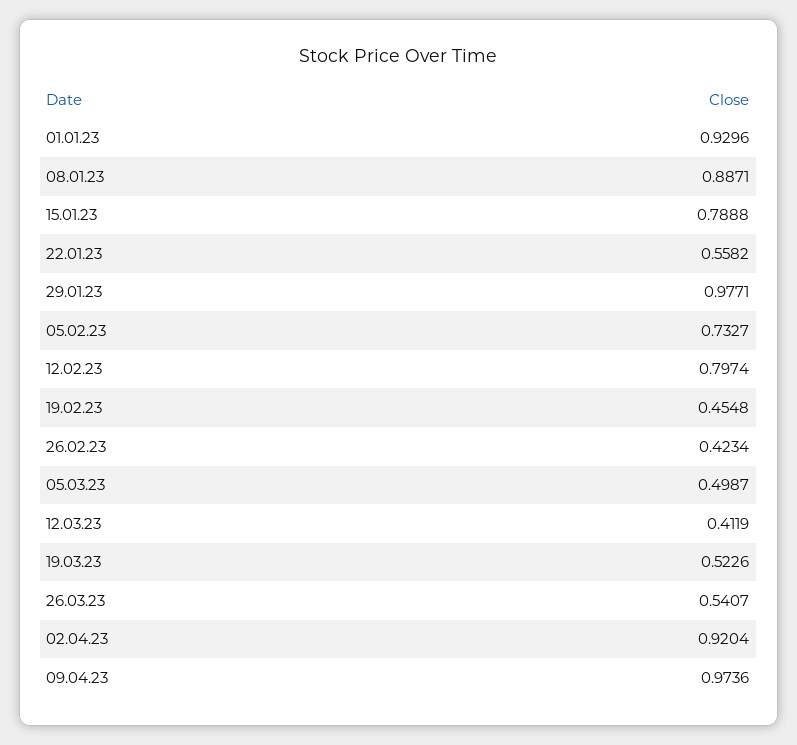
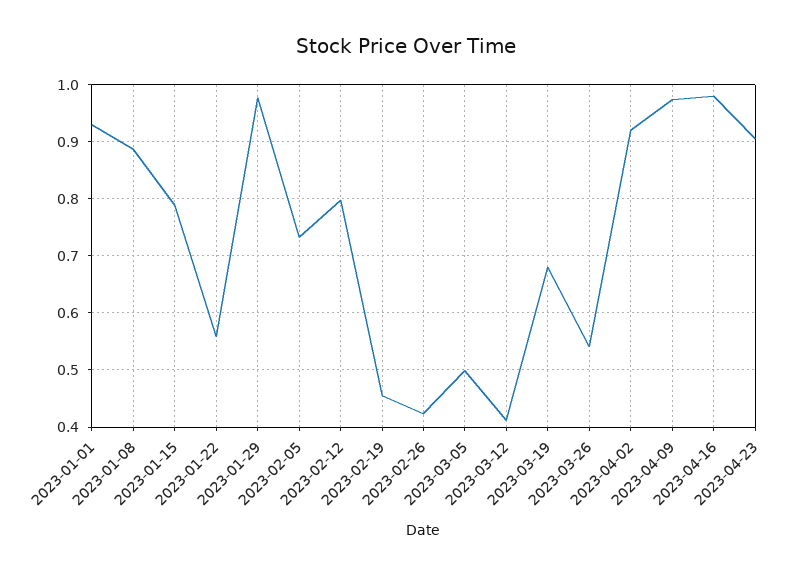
19.03.23: 0.5226 -> 0.68
2023-04-16: none -> 0.98
2023-04-23: none -> 0.9

